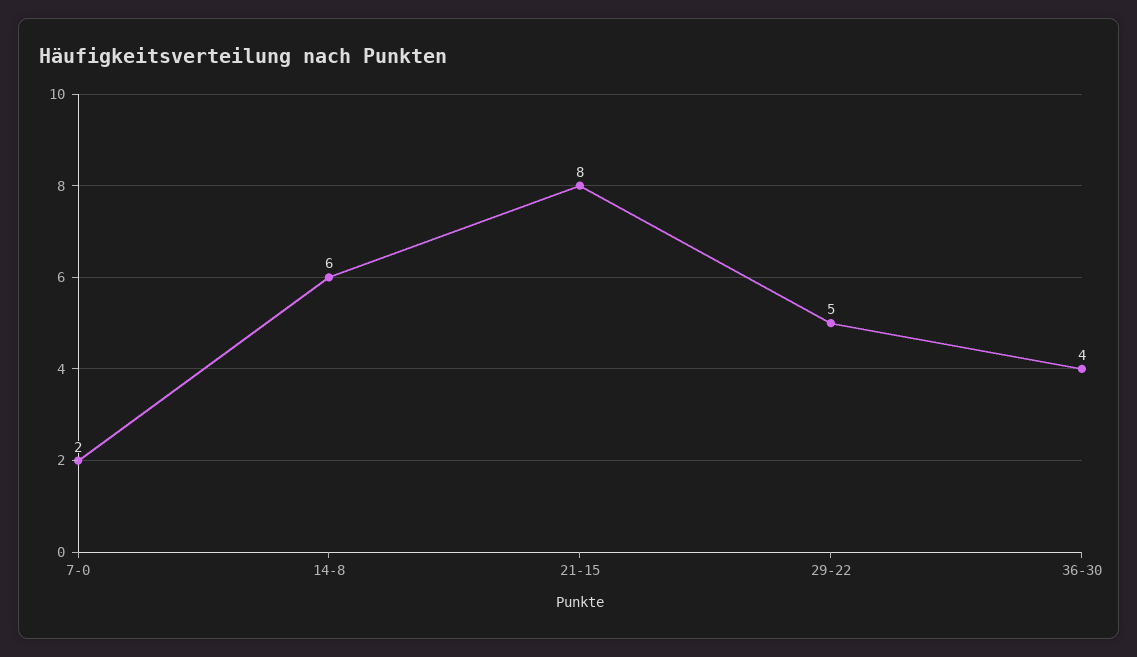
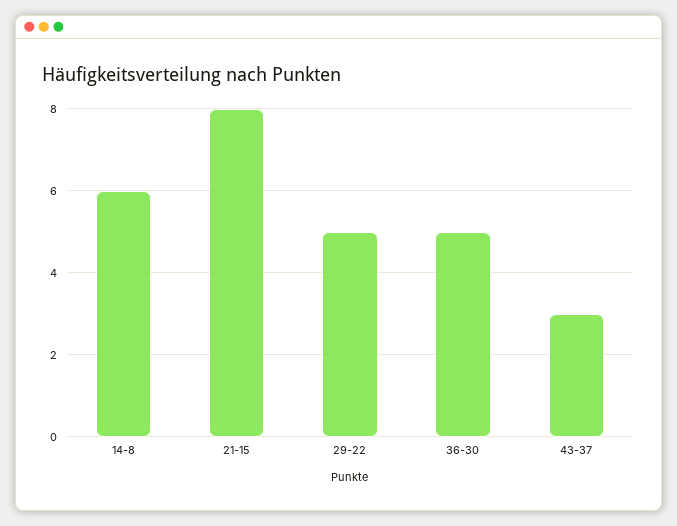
7-0: 2 -> none
36-30: 4 -> 5
43-37: none -> 3

